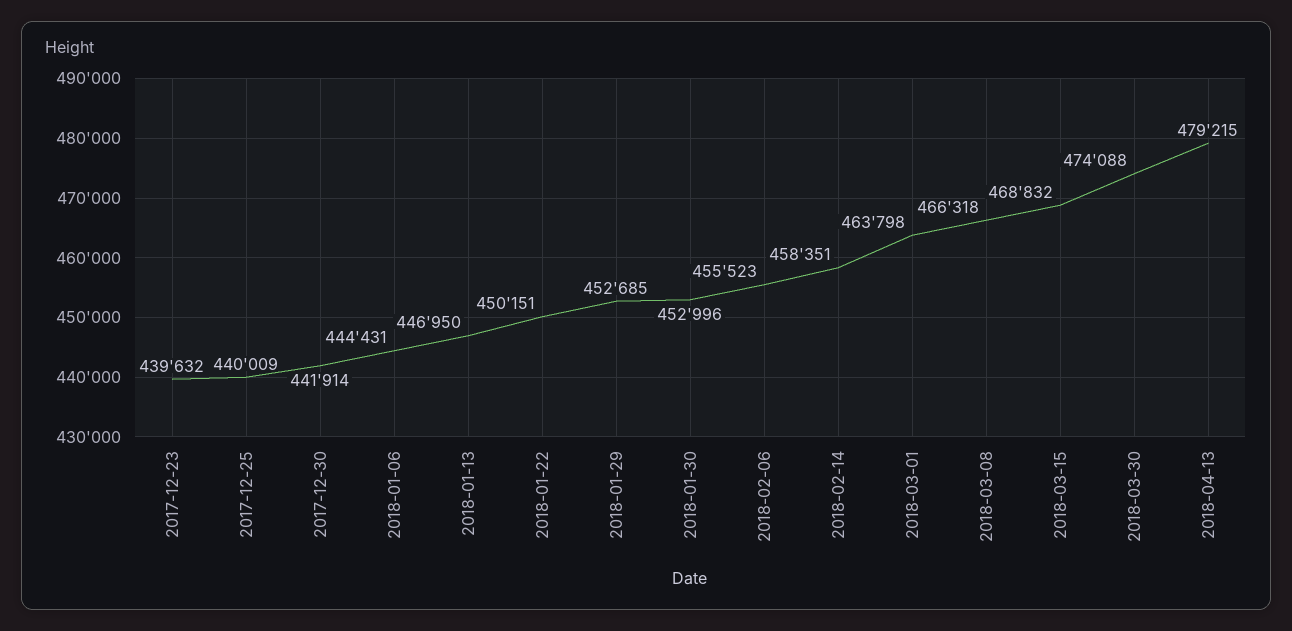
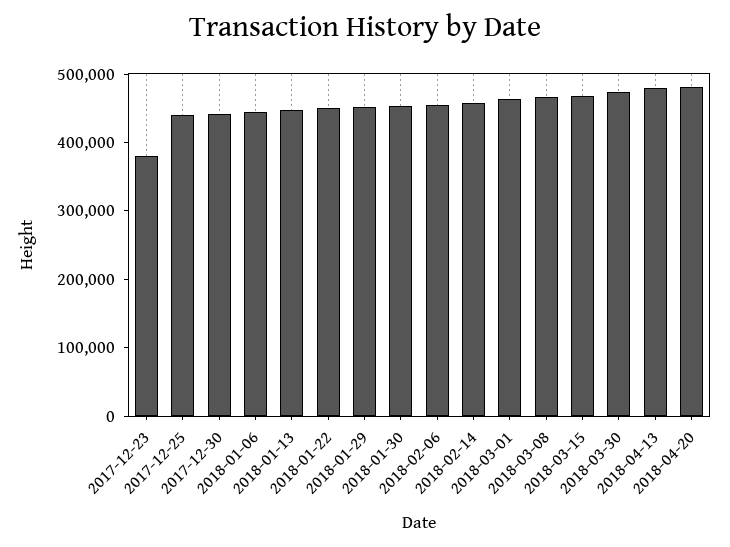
2017-12-23: 439632 -> 380000
2018-04-20: none -> 480000

